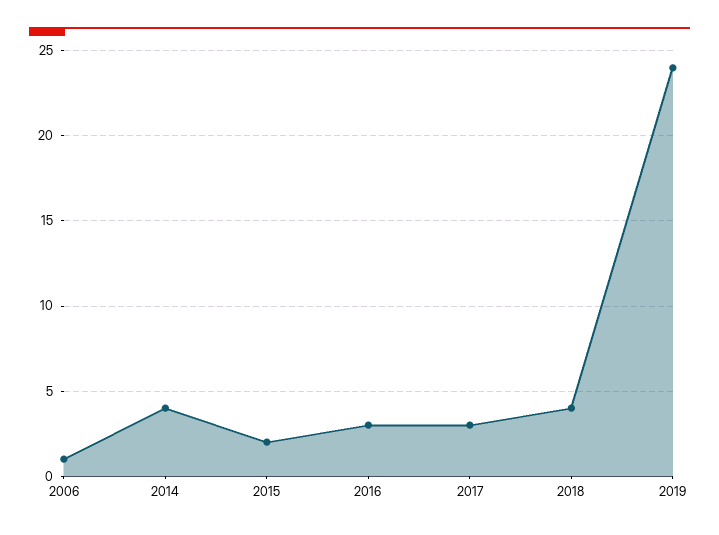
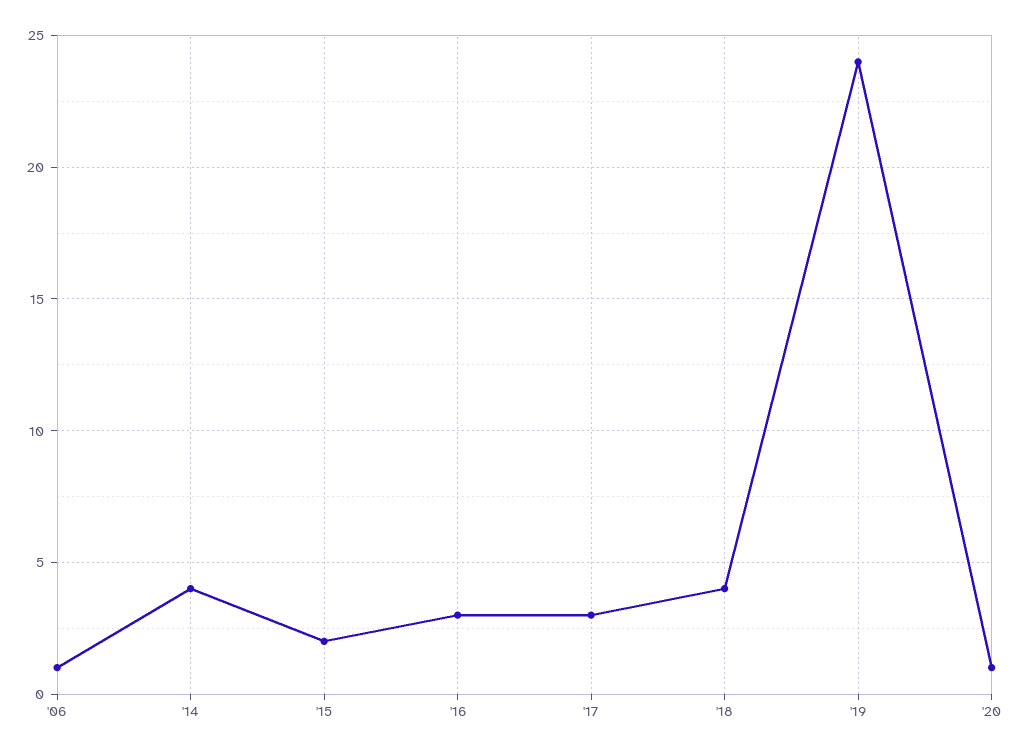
'20: none -> 1

